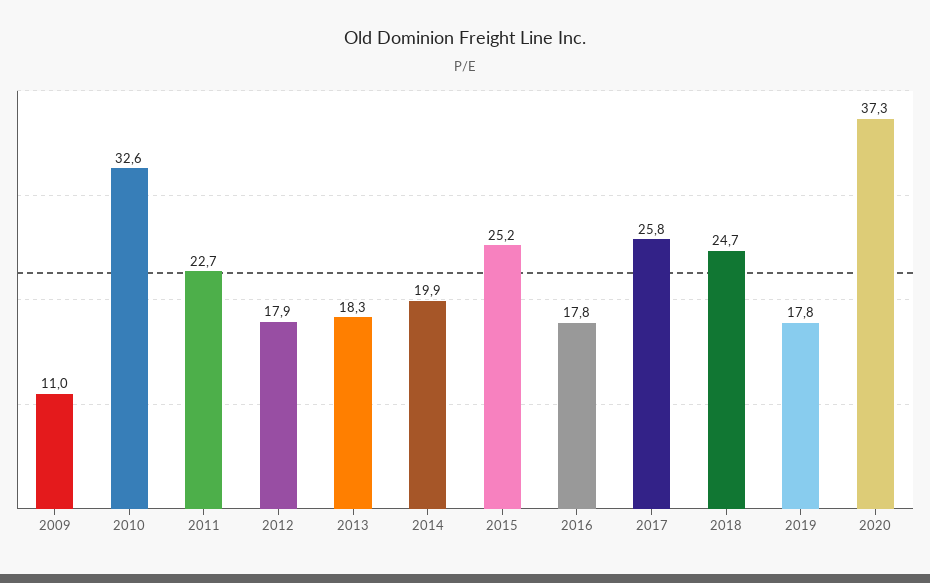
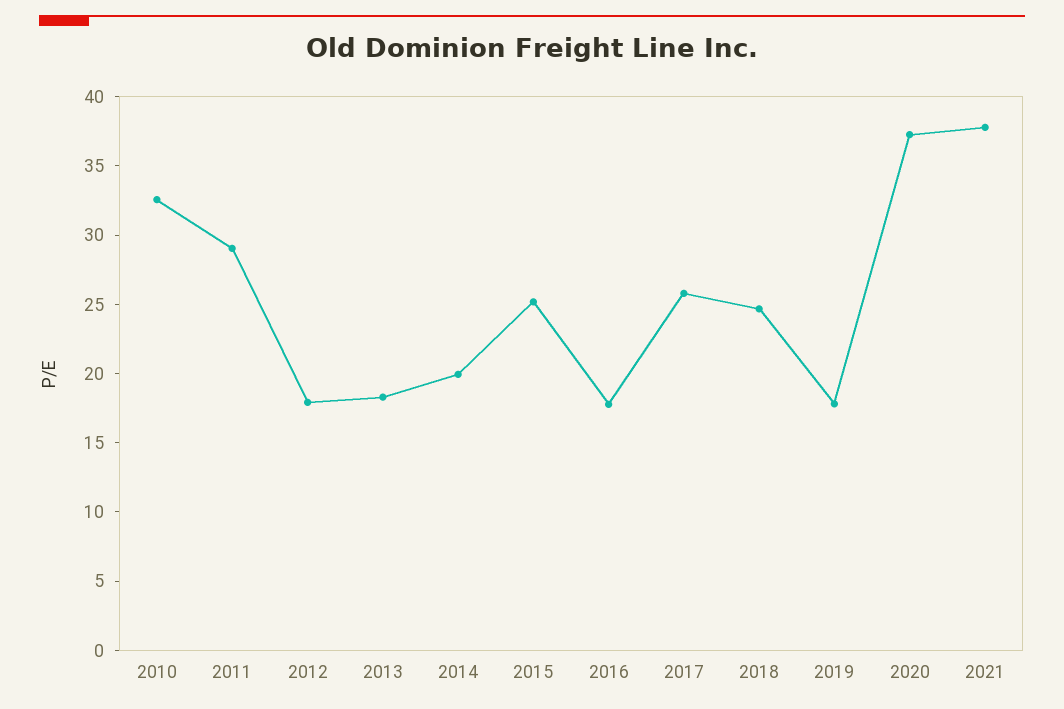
2009: 11 -> none
2011: 22.7 -> 29
2021: none -> 38

